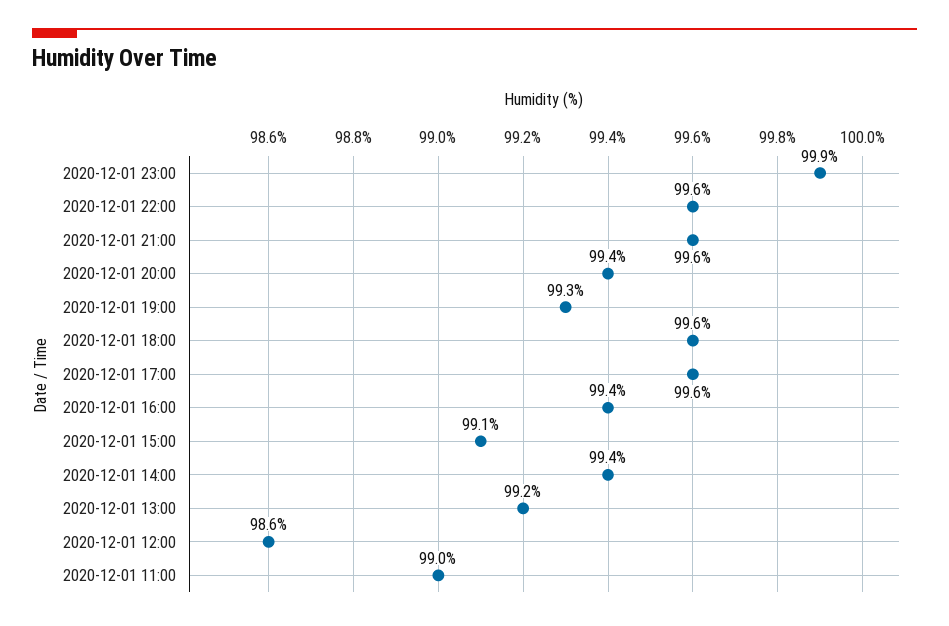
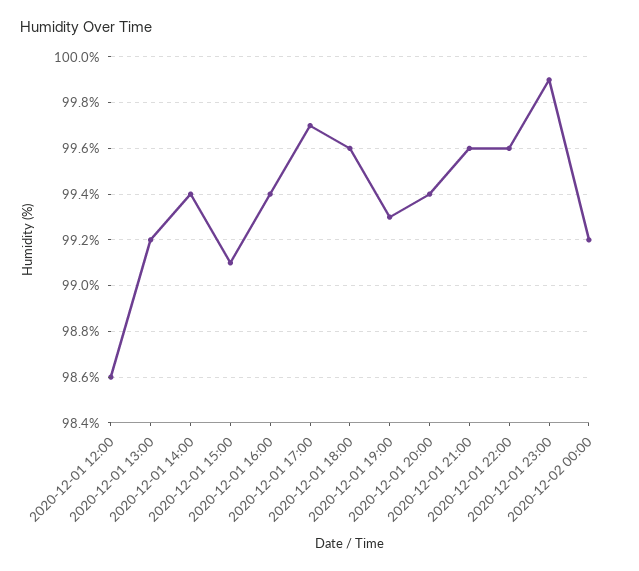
2020-12-01 17:00: 99.6 -> 99.7
2020-12-01 11:00: 99 -> none
2020-12-02 00:00: none -> 99.2

